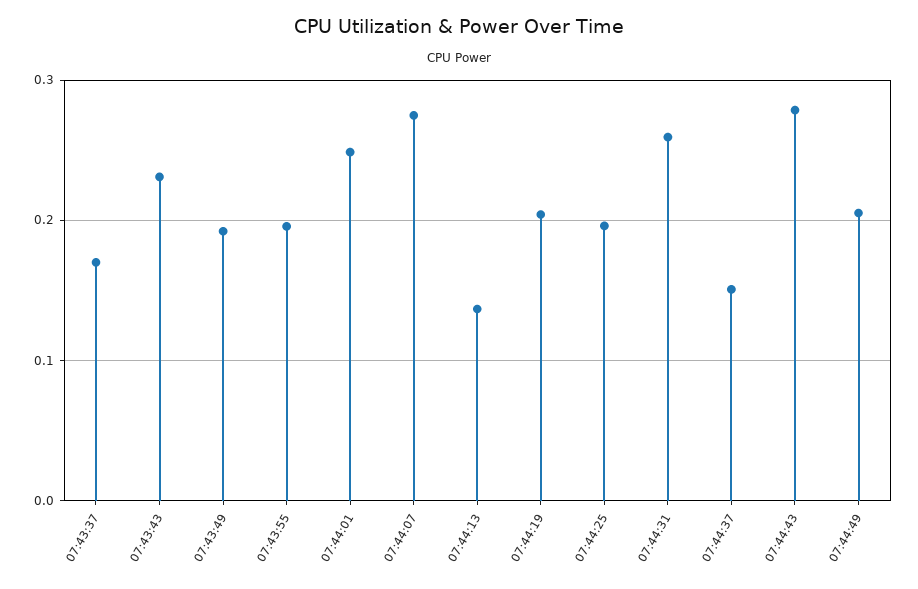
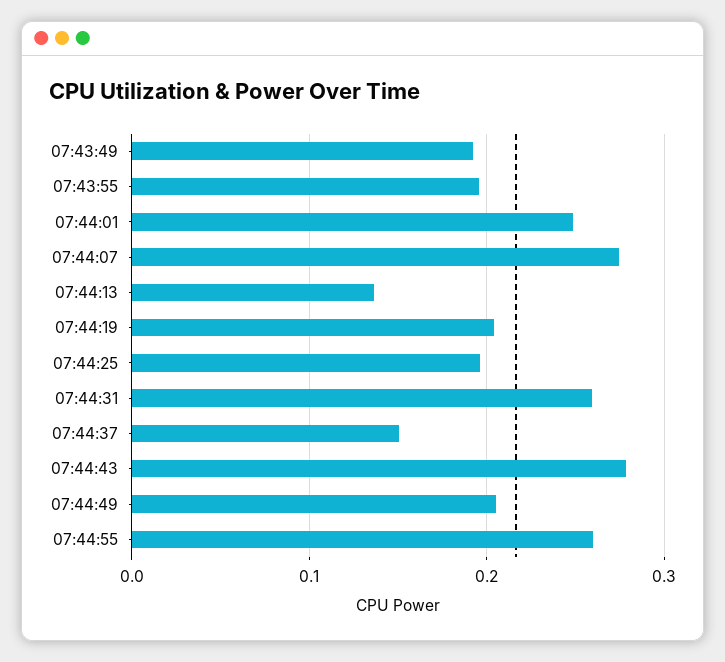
07:43:37: 0.17 -> none
07:43:43: 0.23 -> none
07:44:55: none -> 0.26

